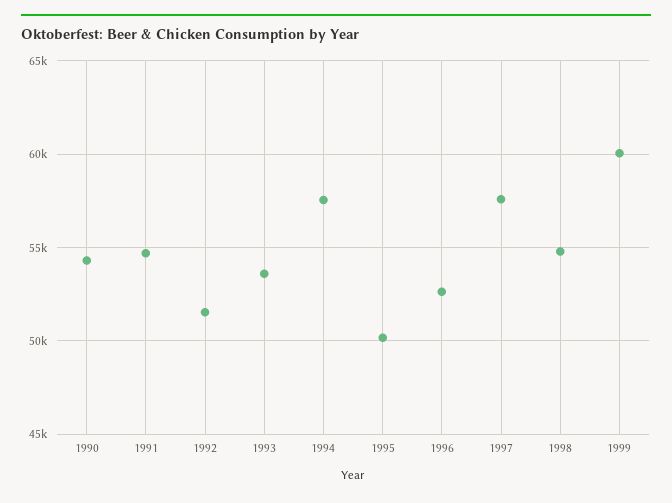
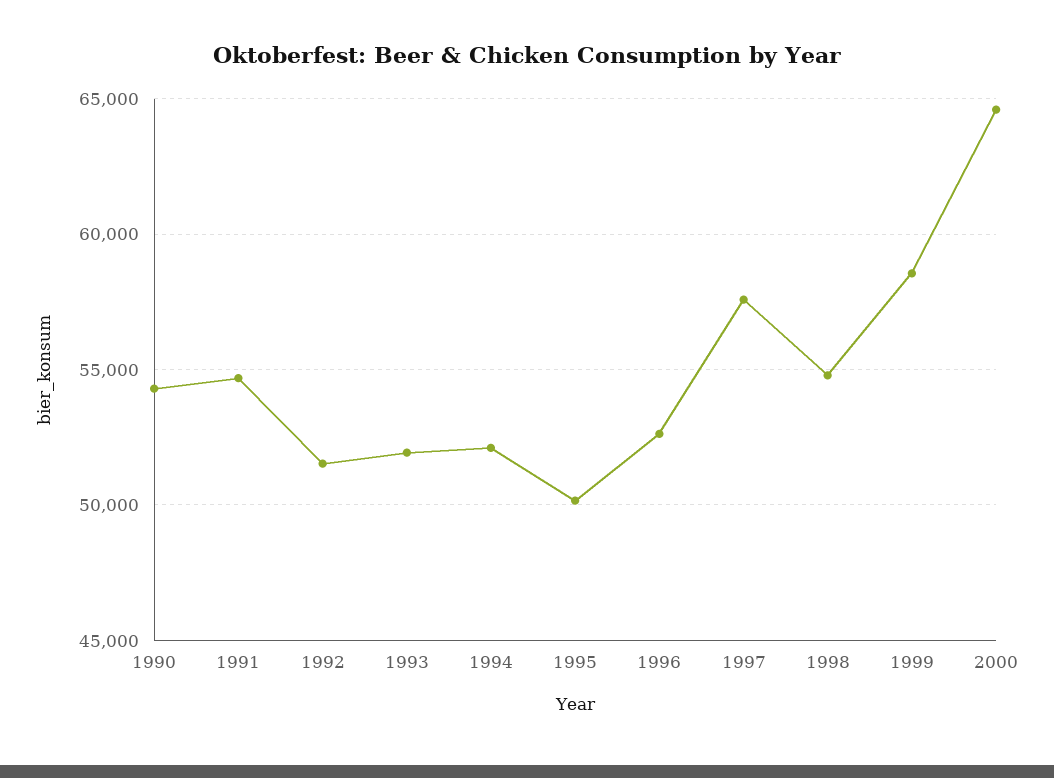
1993: 53500 -> 52000
1994: 57500 -> 52000
1999: 60000 -> 58500
2000: none -> 64500

